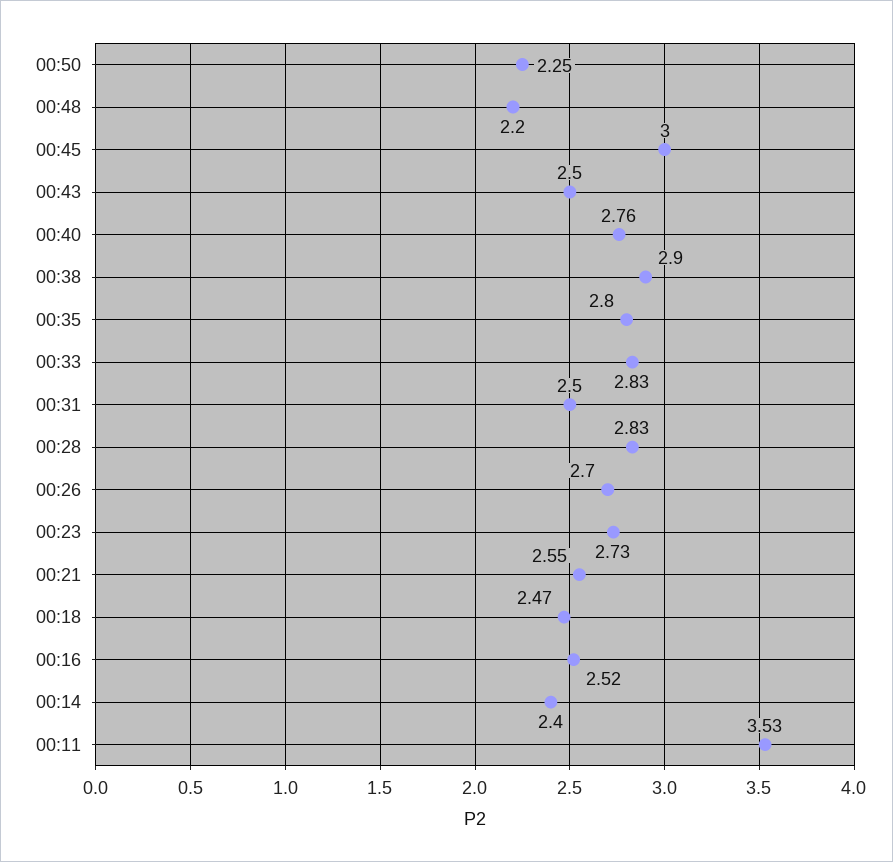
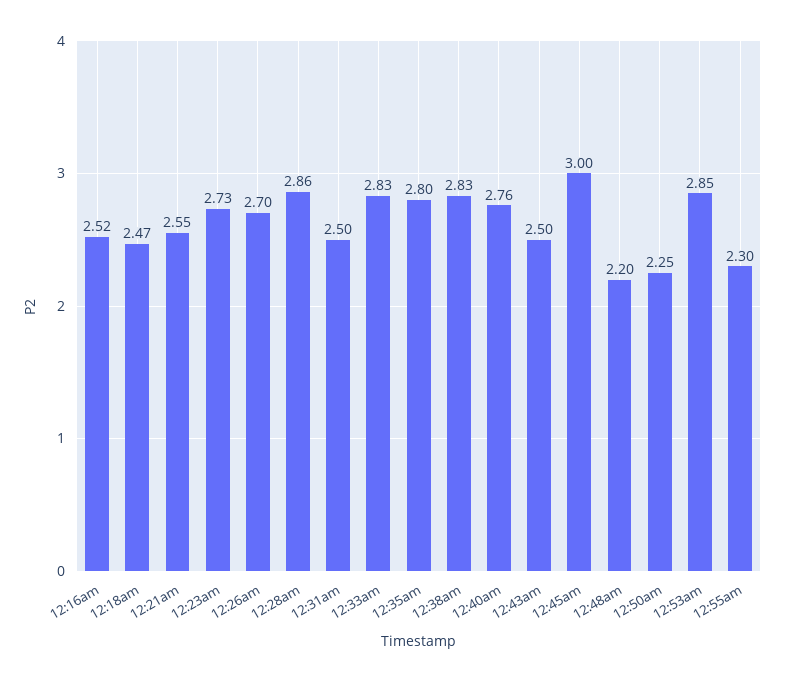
00:38: 2.9 -> 2.83
00:28: 2.83 -> 2.86
00:14: 2.4 -> none
00:11: 3.53 -> none
12:53am: none -> 2.85
12:55am: none -> 2.3

